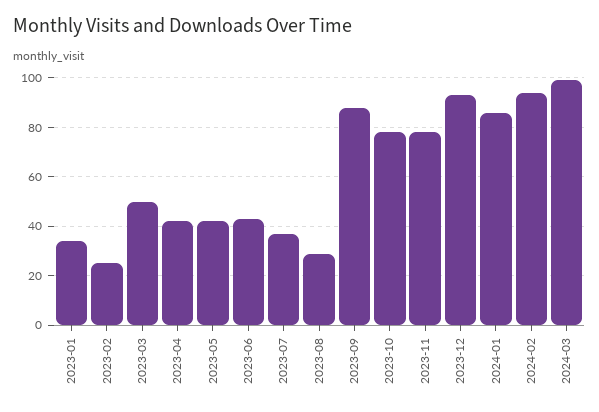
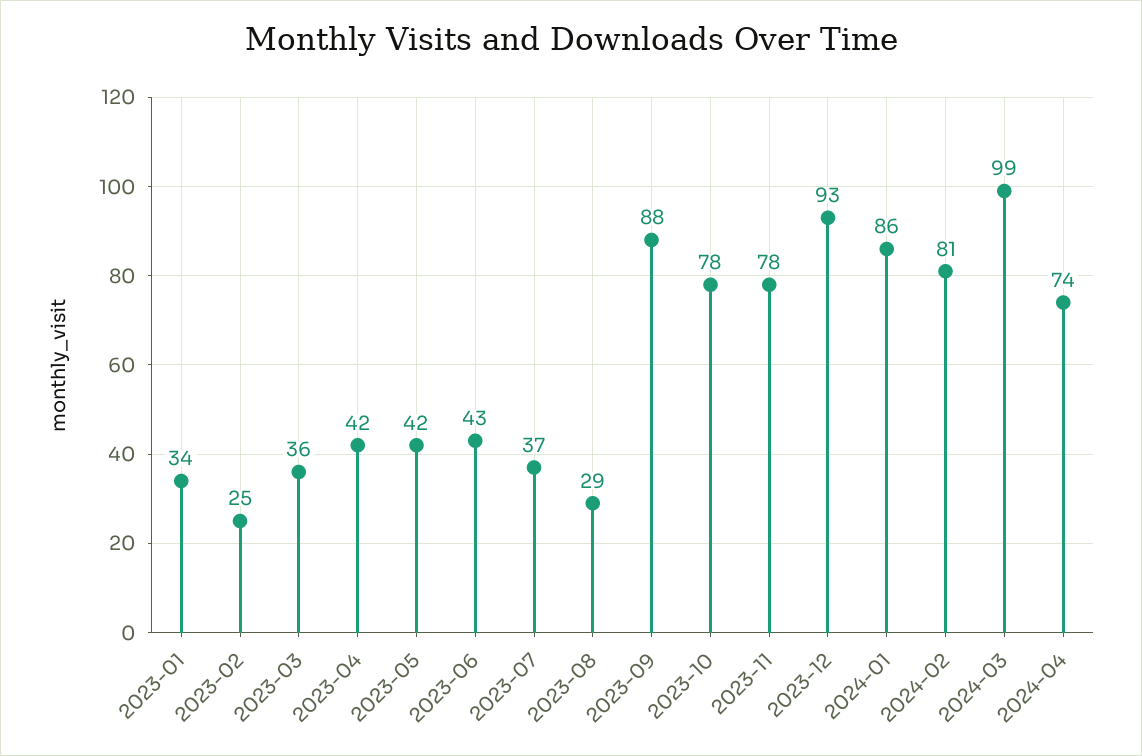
2023-03: 50 -> 36
2024-02: 95 -> 81
2024-04: none -> 74

